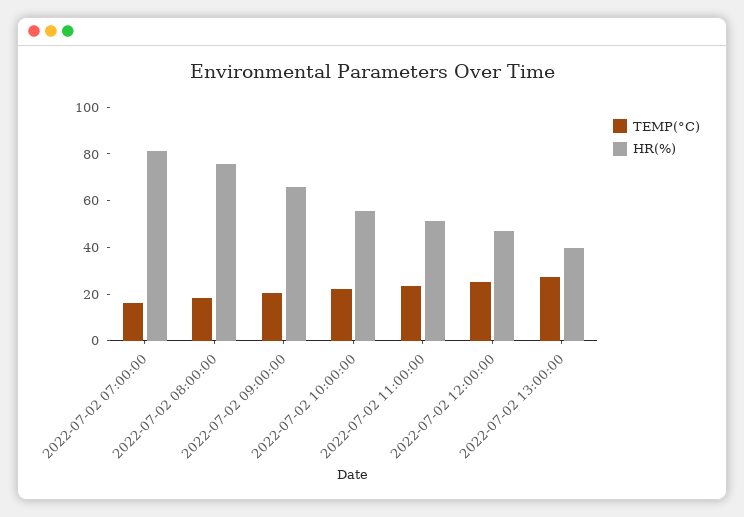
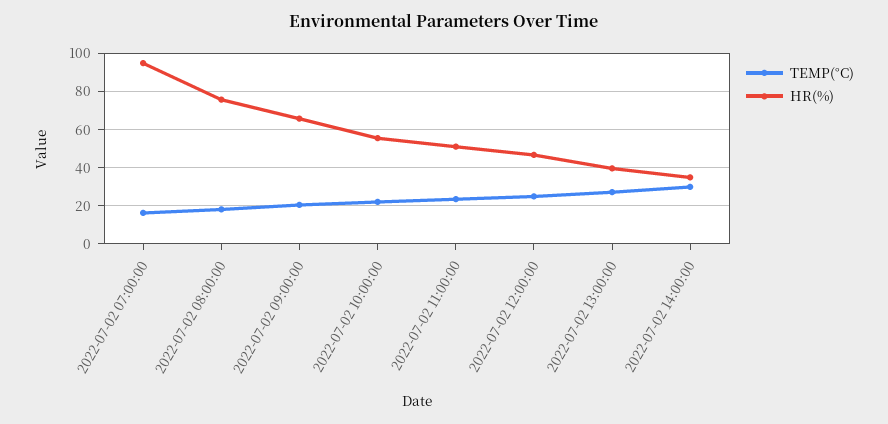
HR(%), 2022-07-02 07:00:00: 80 -> 95
TEMP(°C), 2022-07-02 14:00:00: none -> 30
HR(%), 2022-07-02 14:00:00: none -> 35

